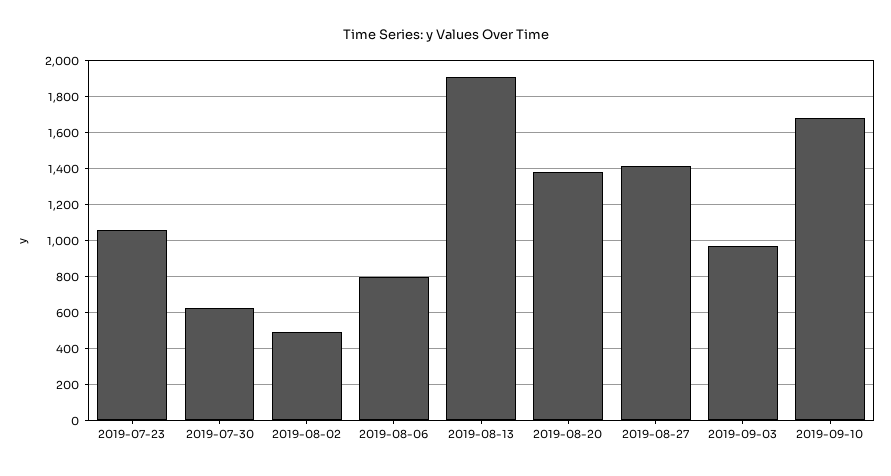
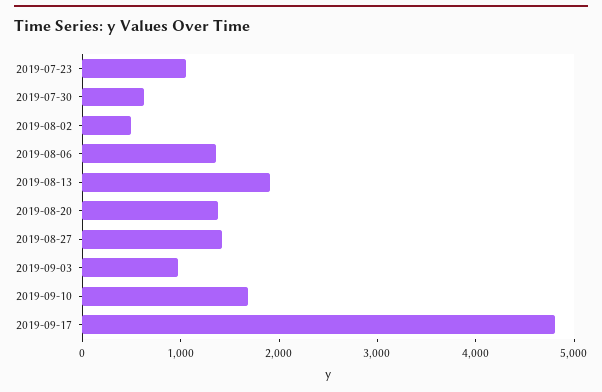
2019-08-06: 800 -> 1400
2019-09-17: none -> 4800

